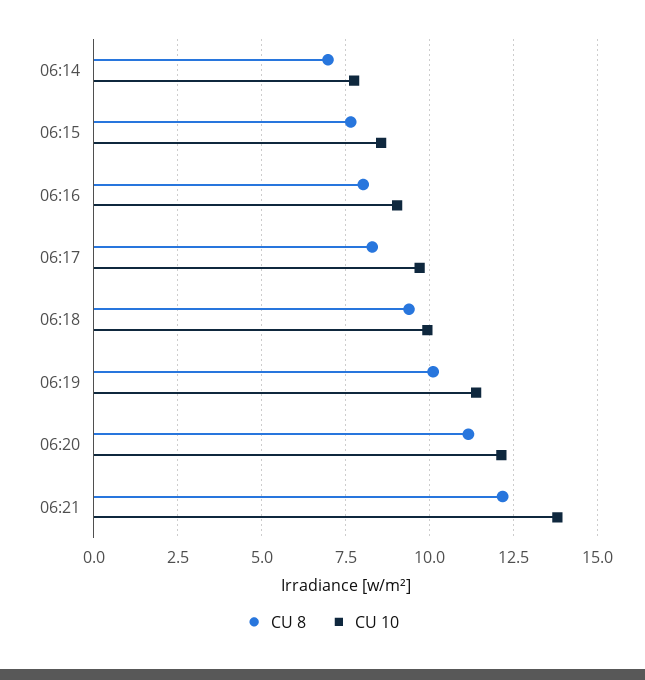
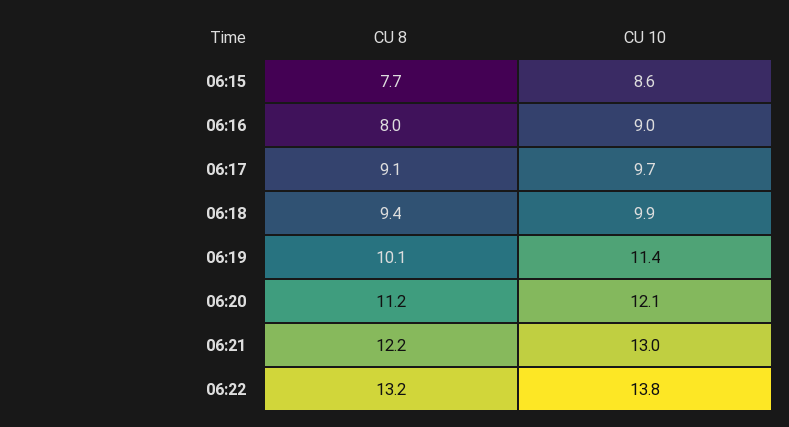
CU 8, 06:14: 7 -> none
CU 10, 06:14: 7.75 -> none
CU 8, 06:17: 8.25 -> 9.1
CU 10, 06:21: 13.75 -> 13
CU 8, 06:22: none -> 13.2
CU 10, 06:22: none -> 13.8

